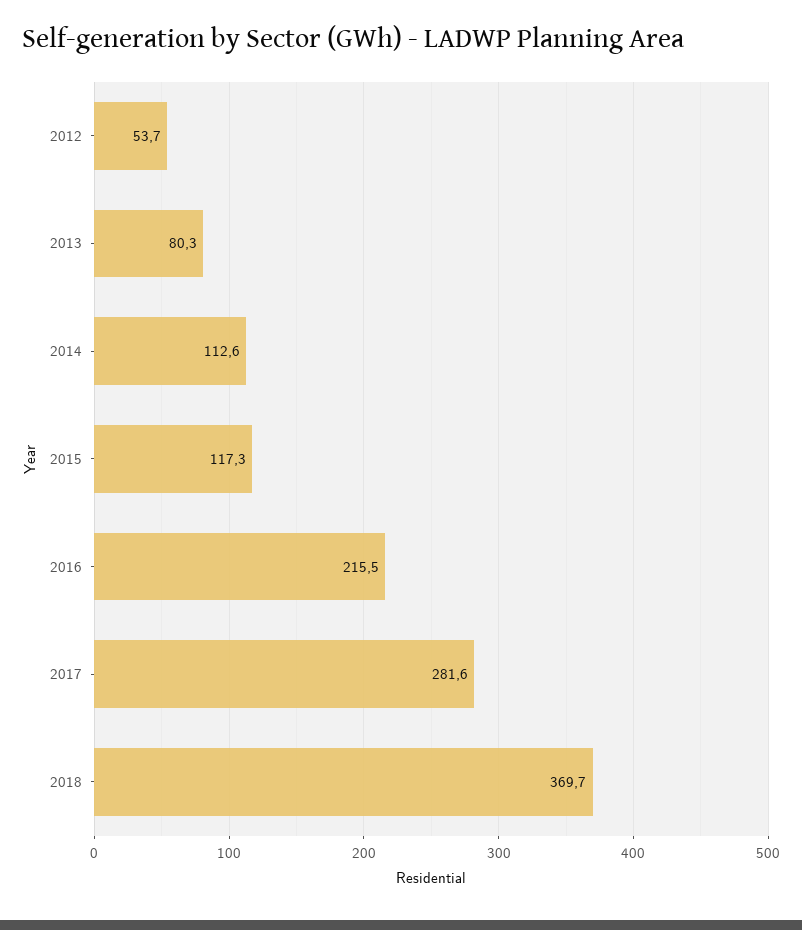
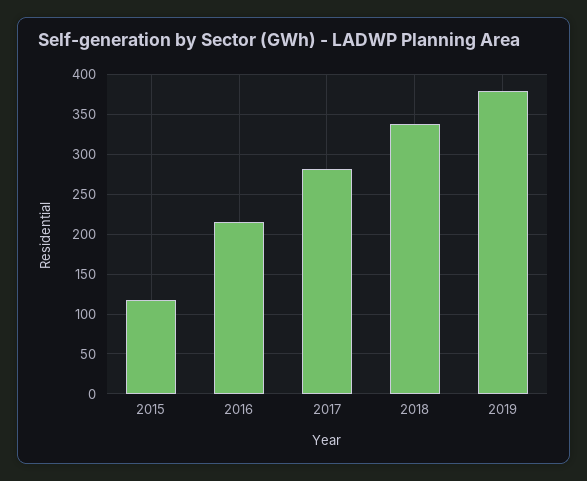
2012: 53.7 -> none
2013: 80.3 -> none
2014: 112.6 -> none
2018: 369.7 -> 340
2019: none -> 380

